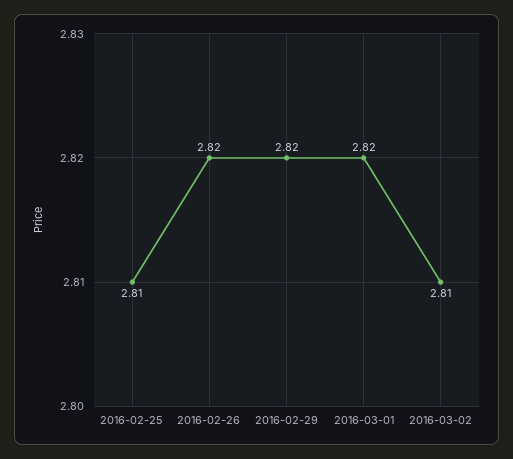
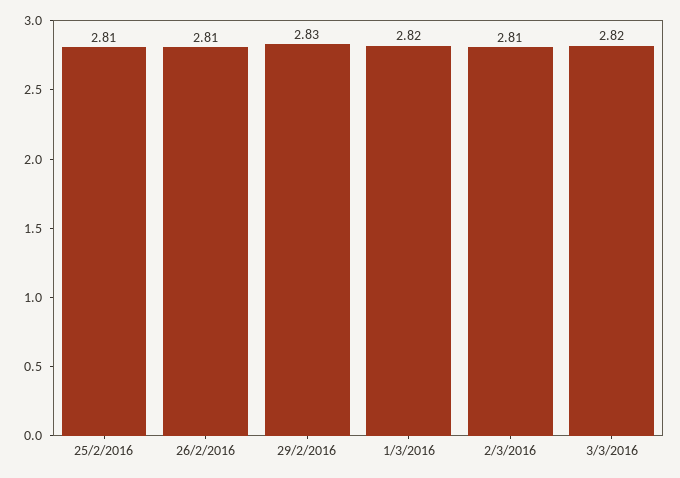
2016-02-26: 2.82 -> 2.81
2016-02-29: 2.82 -> 2.83
3/3/2016: none -> 2.82

